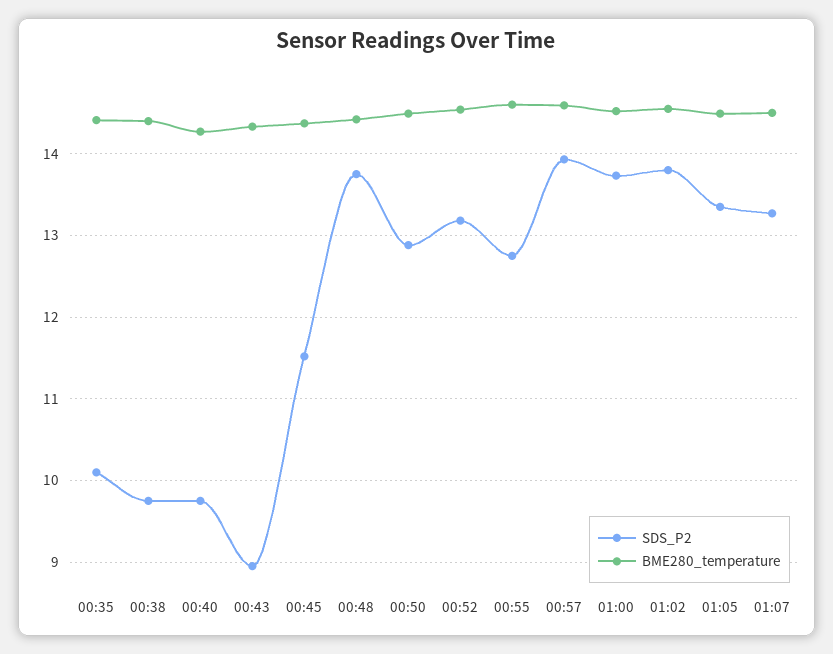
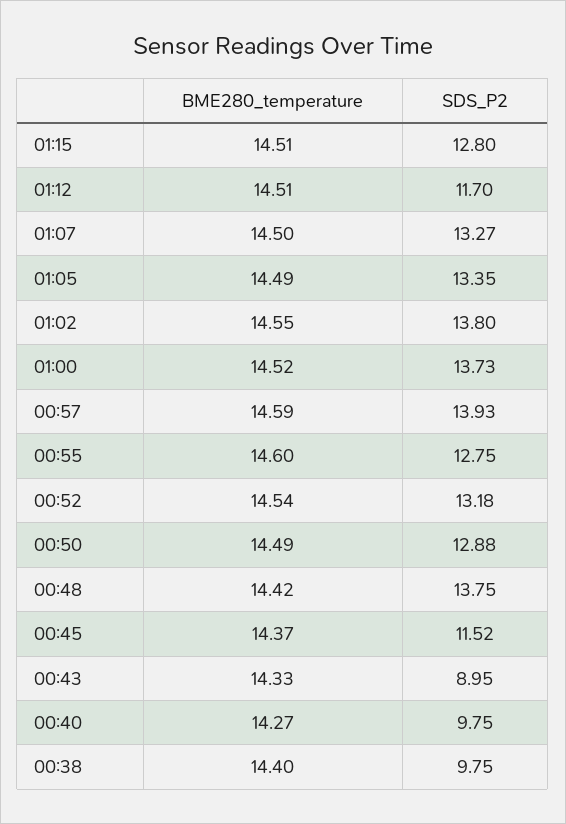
SDS_P2, 00:35: 10.1 -> none
BME280_temperature, 00:35: 14.4 -> none
BME280_temperature, 01:15: none -> 14.51
SDS_P2, 01:15: none -> 12.8
BME280_temperature, 01:12: none -> 14.51
SDS_P2, 01:12: none -> 11.7

